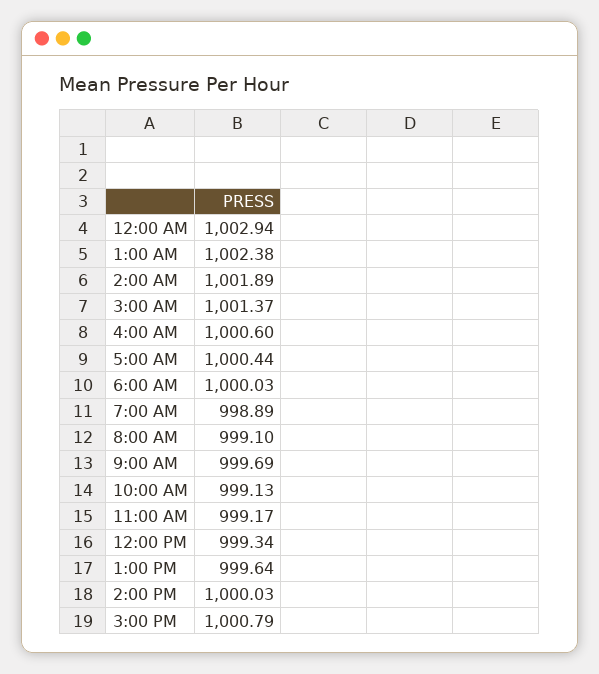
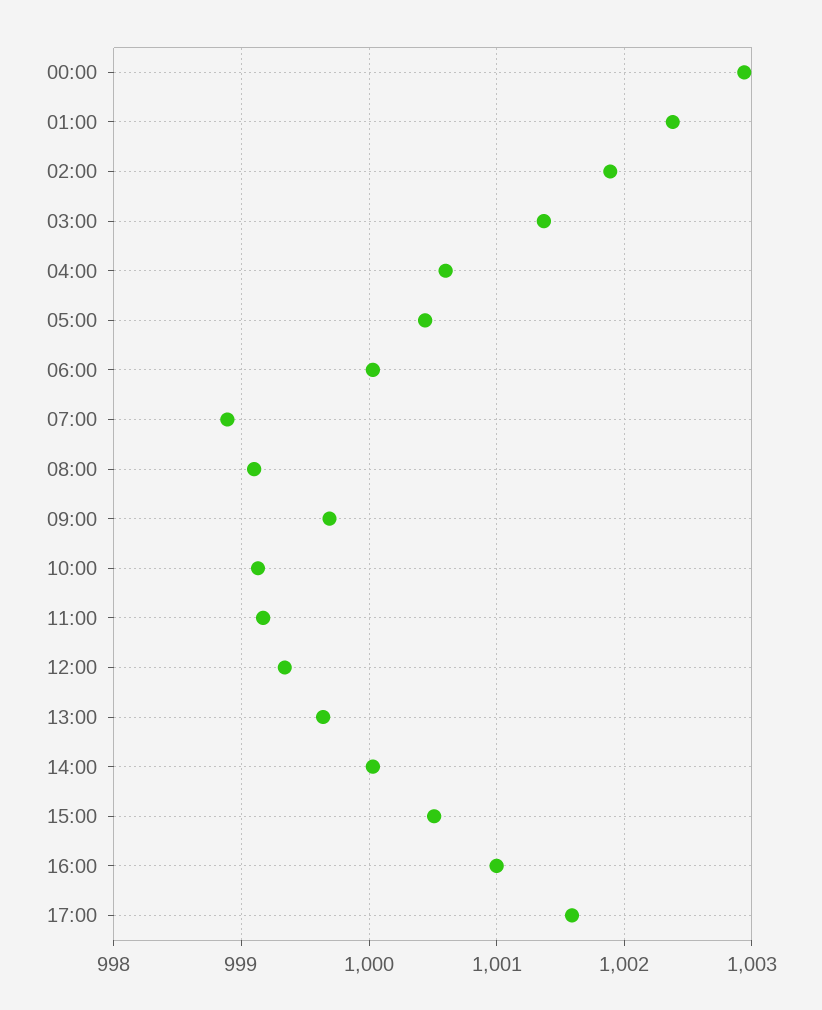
3:00 PM: 1000.79 -> 1000.5
16:00: none -> 1001
17:00: none -> 1001.6

